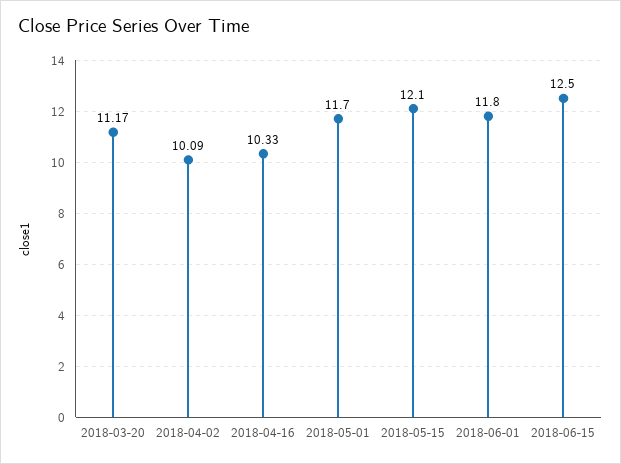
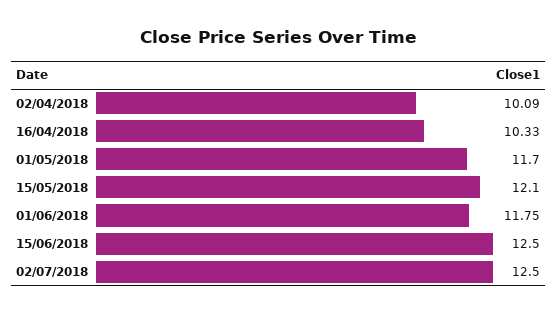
2018-03-20: 11.17 -> none
2018-06-01: 11.8 -> 11.75
02/07/2018: none -> 12.5

